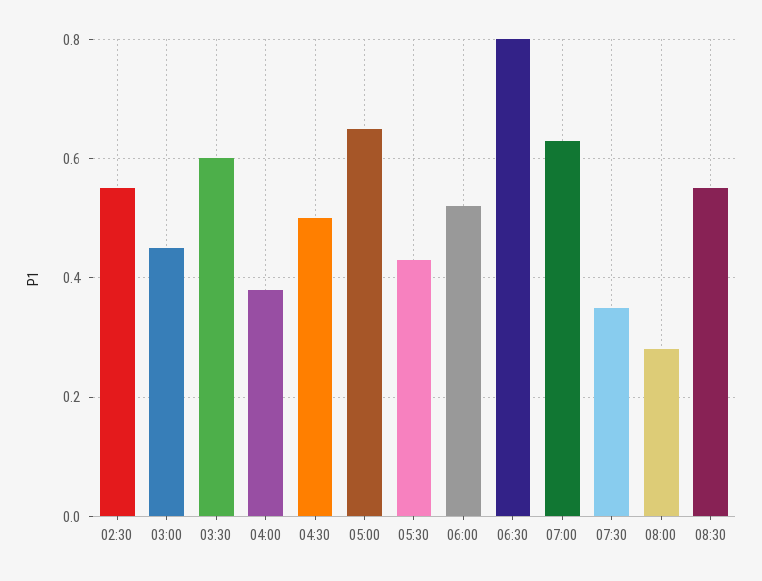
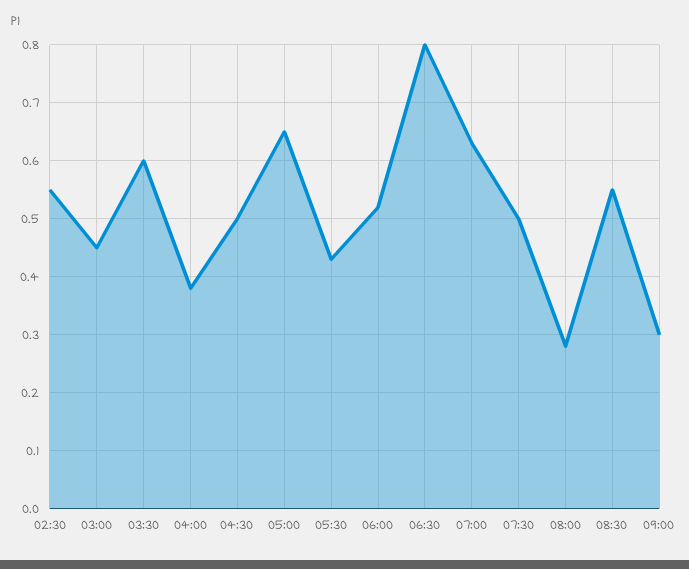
07:30: 0.35 -> 0.5
09:00: none -> 0.3

